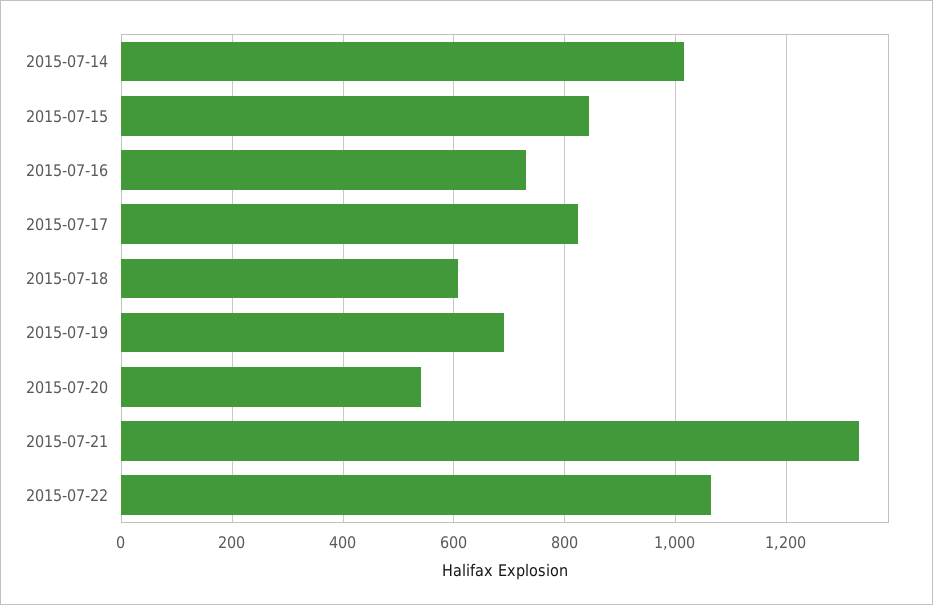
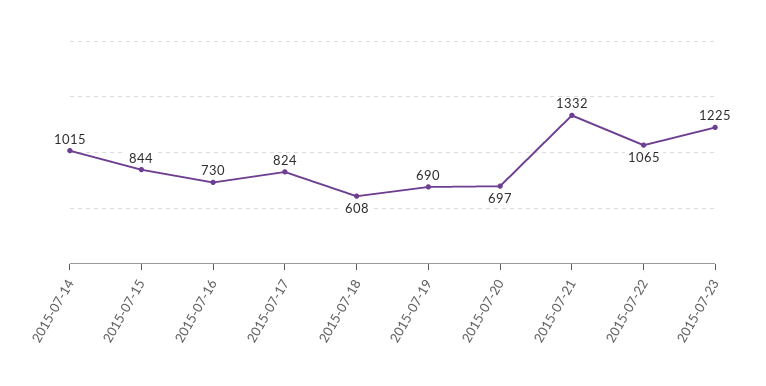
2015-07-20: 540 -> 697
2015-07-23: none -> 1225

